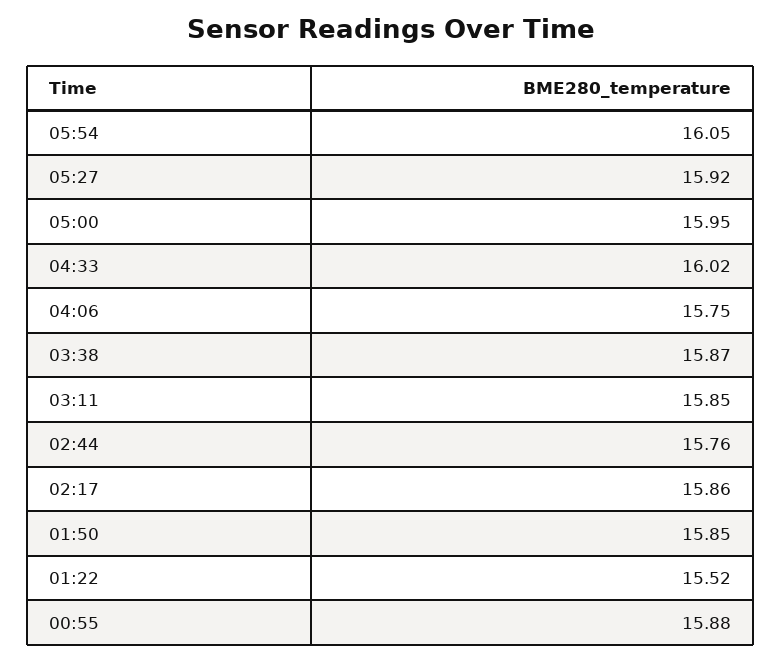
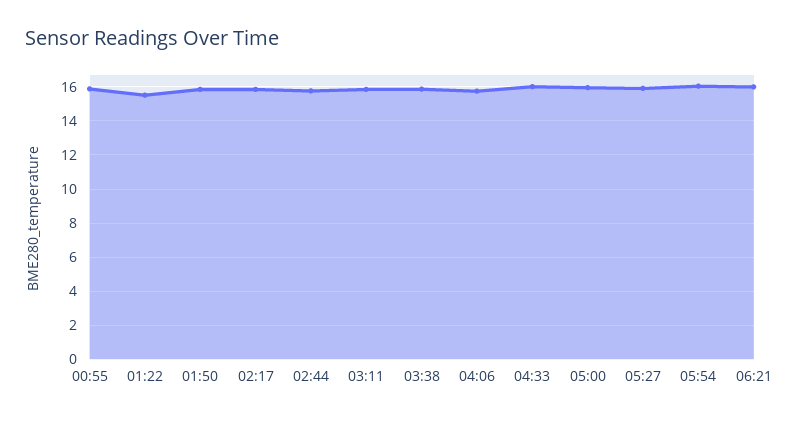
06:21: none -> 16

